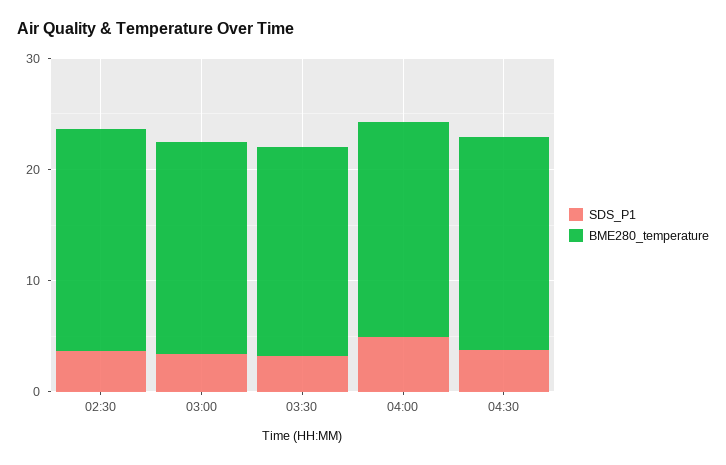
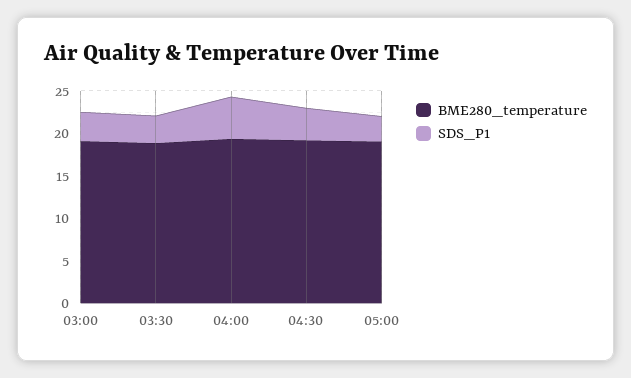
SDS_P1, 02:30: 4 -> none
BME280_temperature, 02:30: 20 -> none
BME280_temperature, 05:00: none -> 19
SDS_P1, 05:00: none -> 3

